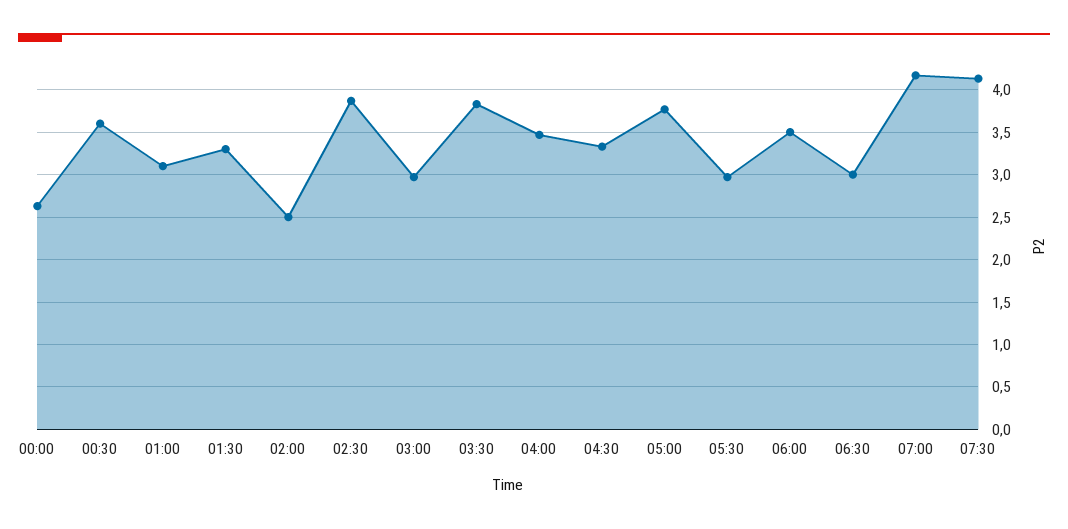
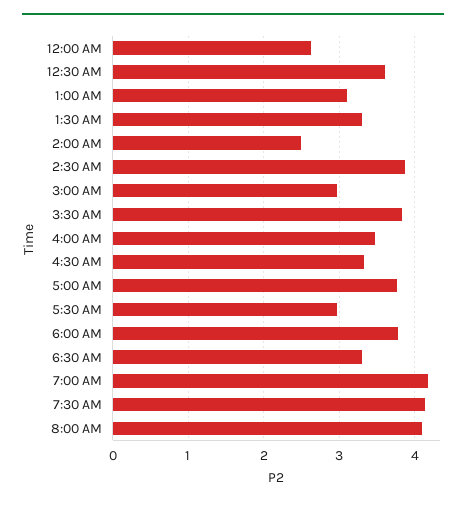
06:00: 3.5 -> 3.8
06:30: 3 -> 3.3
8:00 AM: none -> 4.1

